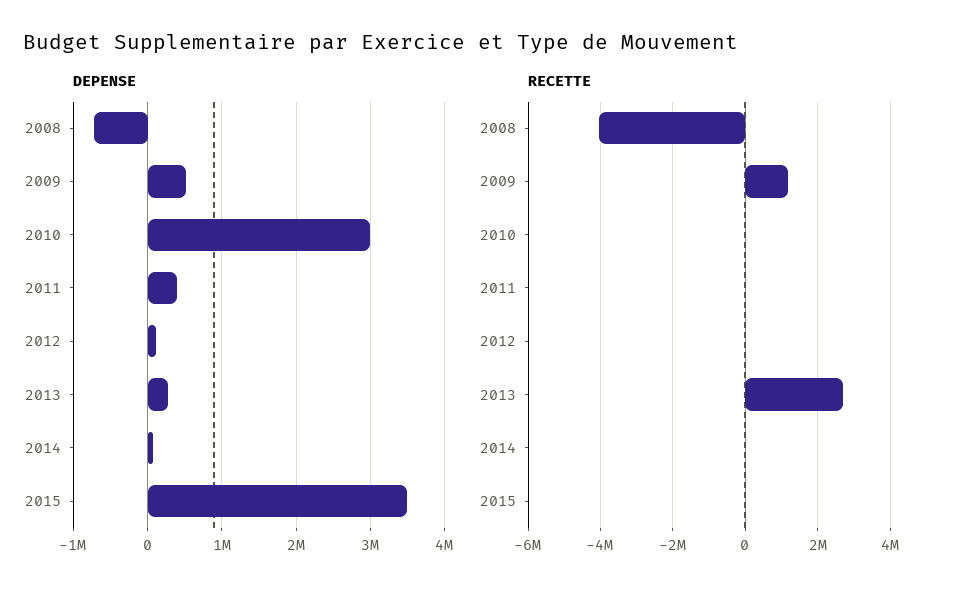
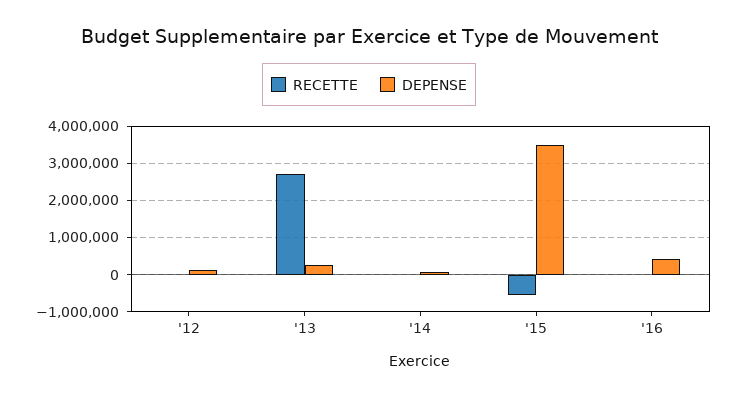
DEPENSE, 2008: -700000 -> none
DEPENSE, 2009: 500000 -> none
DEPENSE, 2010: 3000000 -> none
DEPENSE, 2011: 400000 -> none
RECETTE, 2008: -4000000 -> none
RECETTE, 2009: 1200000 -> none
RECETTE, 2010: 0 -> none
RECETTE, 2011: 0 -> none
RECETTE, 2015: 0 -> -600000
RECETTE, '16: none -> 0
DEPENSE, '16: none -> 400000

